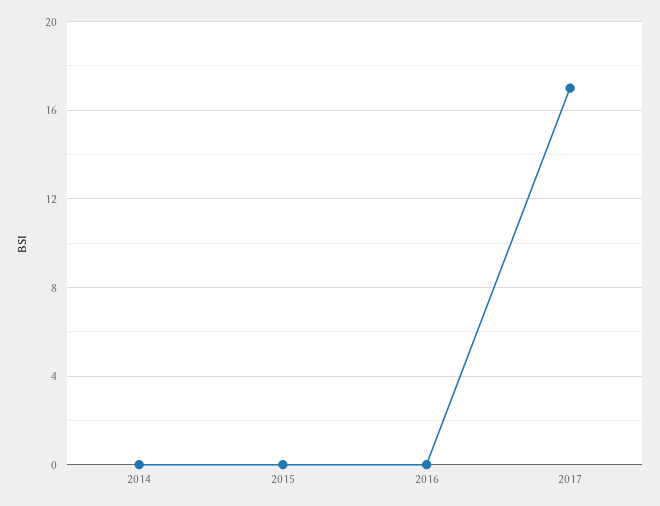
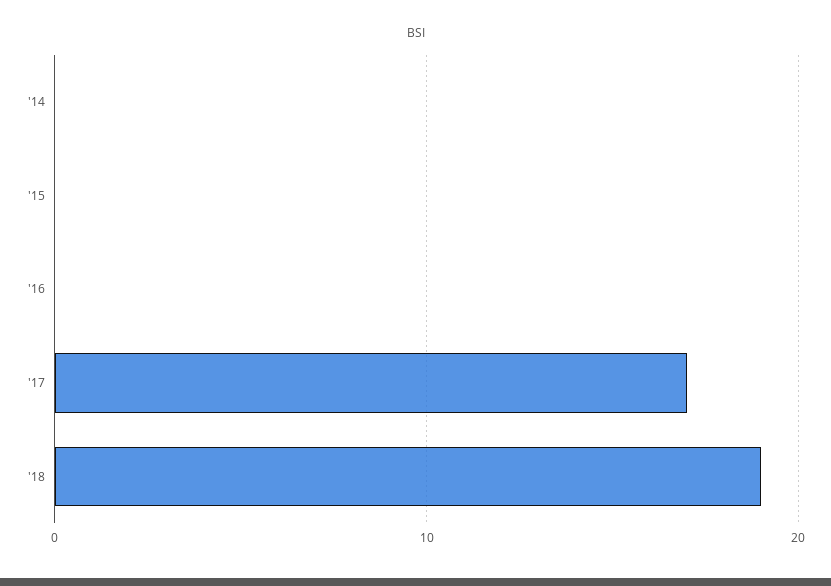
'18: none -> 19

